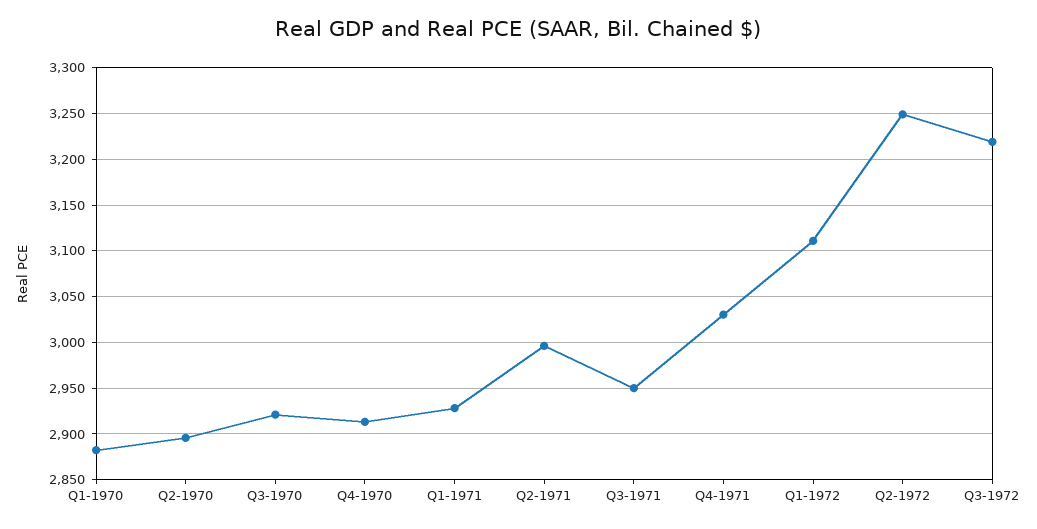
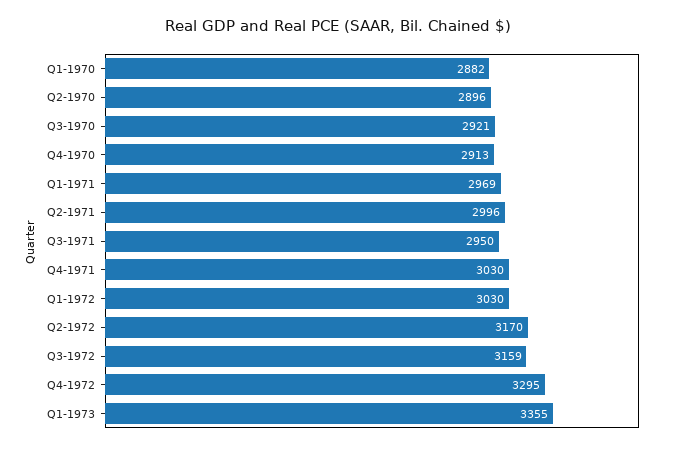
Q1-1971: 2930 -> 2969
Q1-1972: 3110 -> 3030
Q2-1972: 3250 -> 3170
Q3-1972: 3220 -> 3159
Q4-1972: none -> 3295
Q1-1973: none -> 3355

